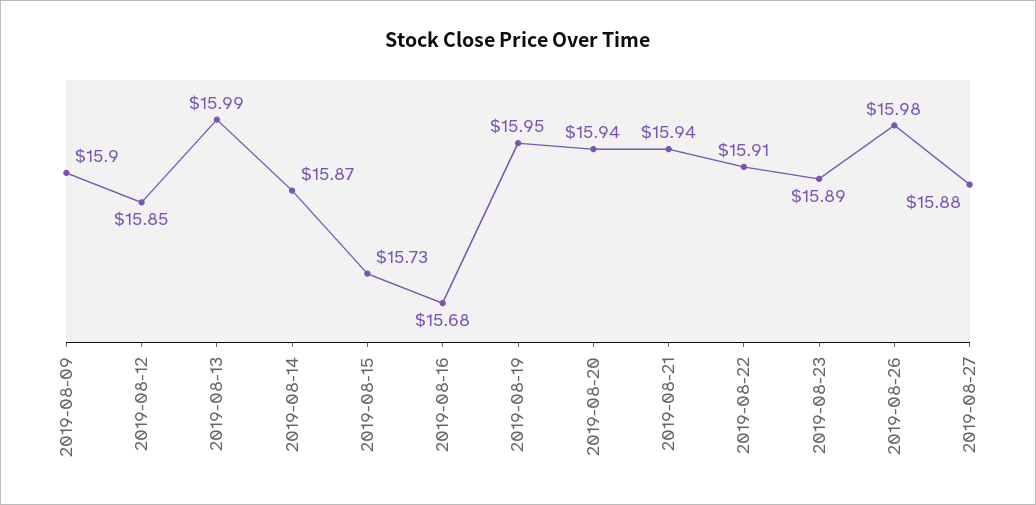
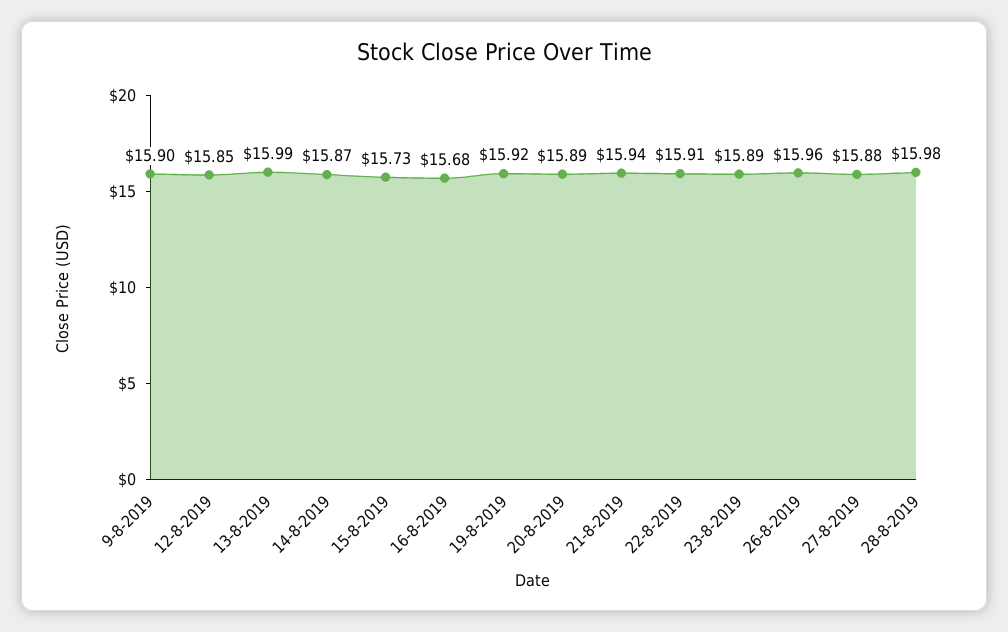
2019-08-19: 15.95 -> 15.92
2019-08-20: 15.94 -> 15.89
2019-08-26: 15.98 -> 15.96
28-8-2019: none -> 15.98

